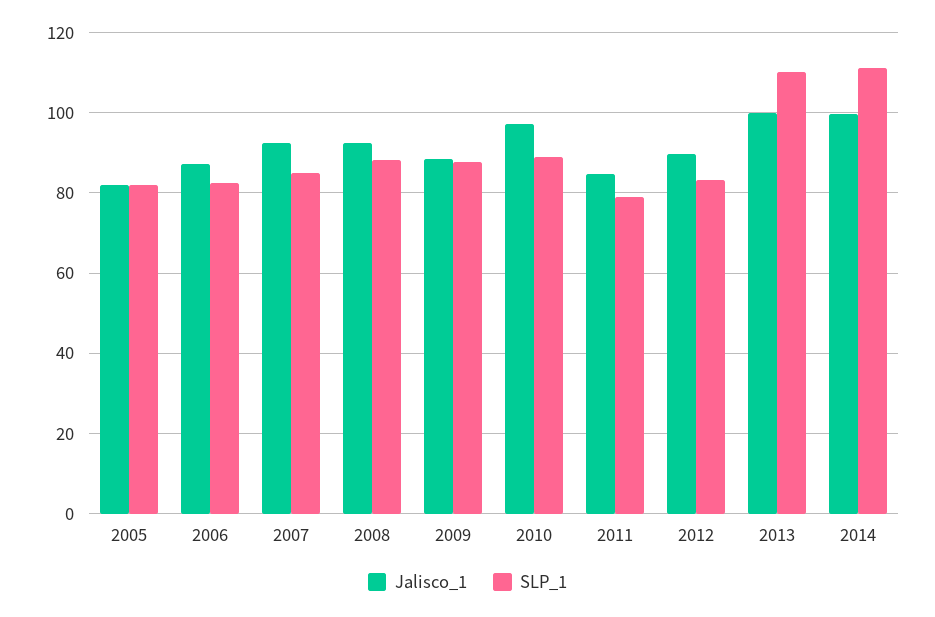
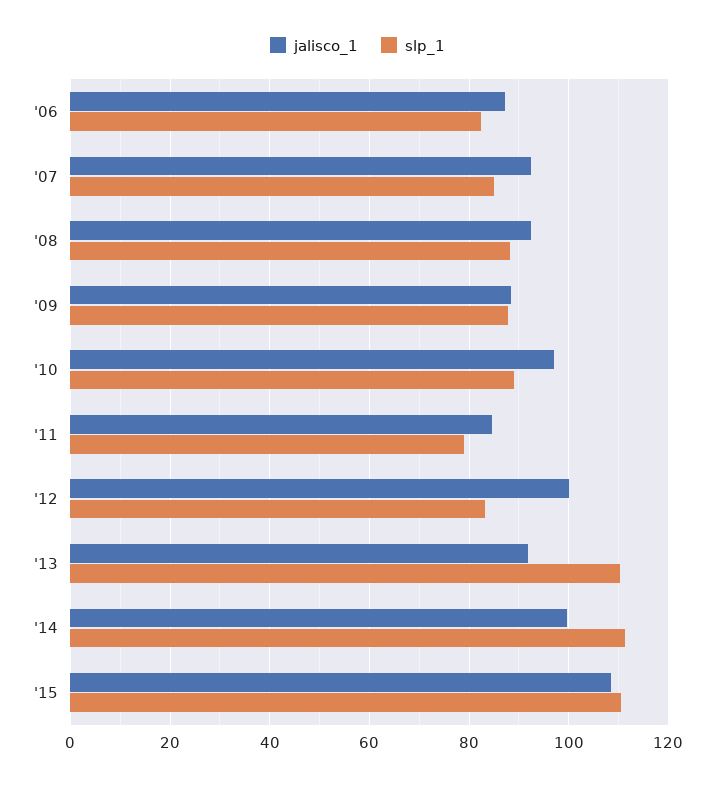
Jalisco_1, 2005: 82 -> none
SLP_1, 2005: 82 -> none
Jalisco_1, 2012: 90 -> 100
Jalisco_1, 2013: 100 -> 92
Jalisco_1, '15: none -> 108
SLP_1, '15: none -> 110

